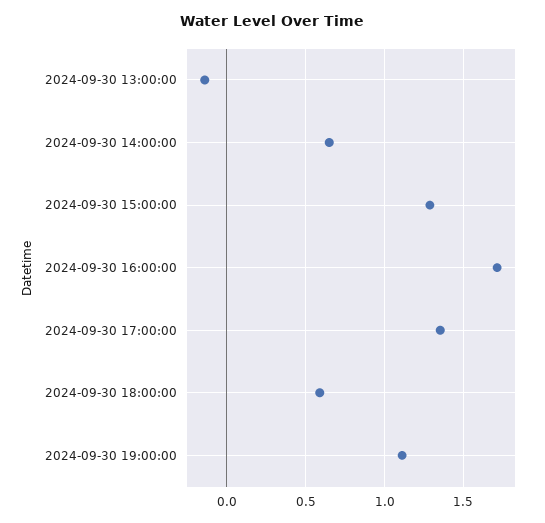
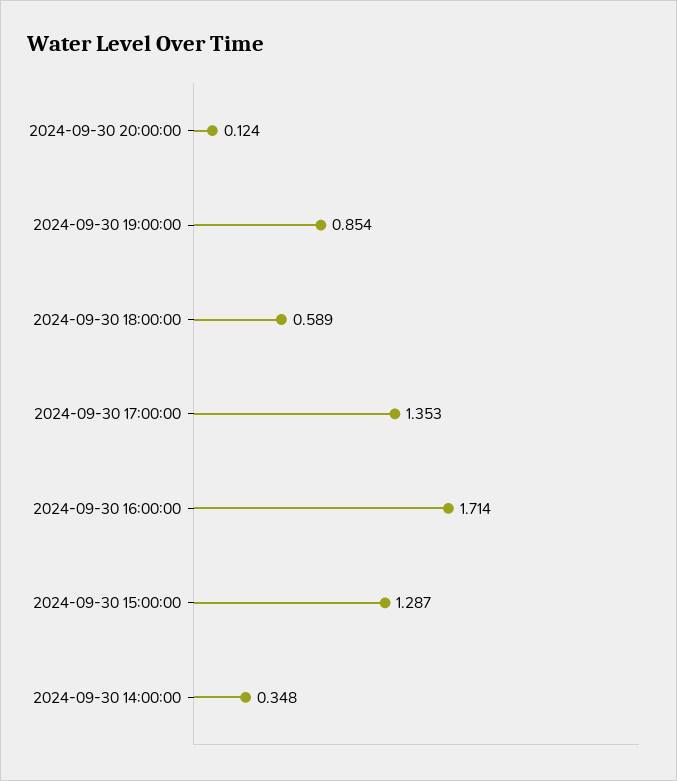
2024-09-30 13:00:00: -0.15 -> none
2024-09-30 14:00:00: 0.65 -> 0.348
2024-09-30 19:00:00: 1.1 -> 0.854
2024-09-30 20:00:00: none -> 0.124

